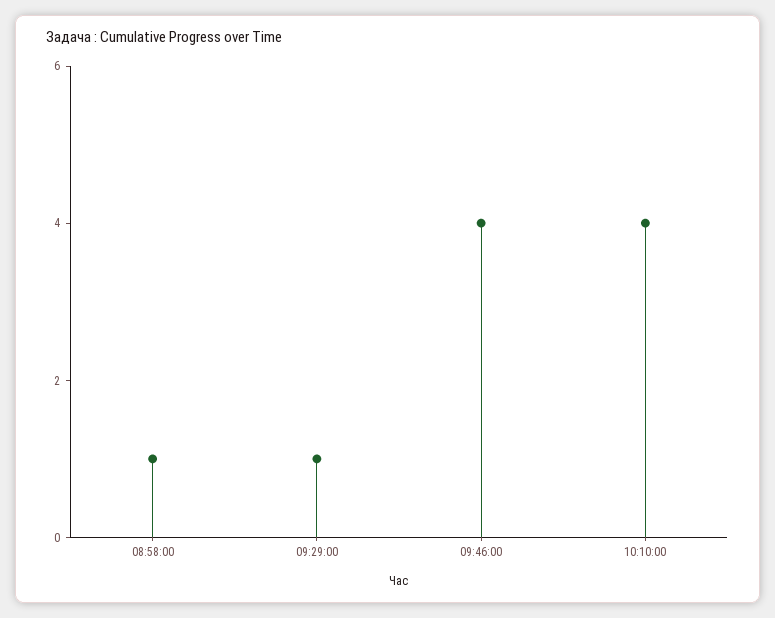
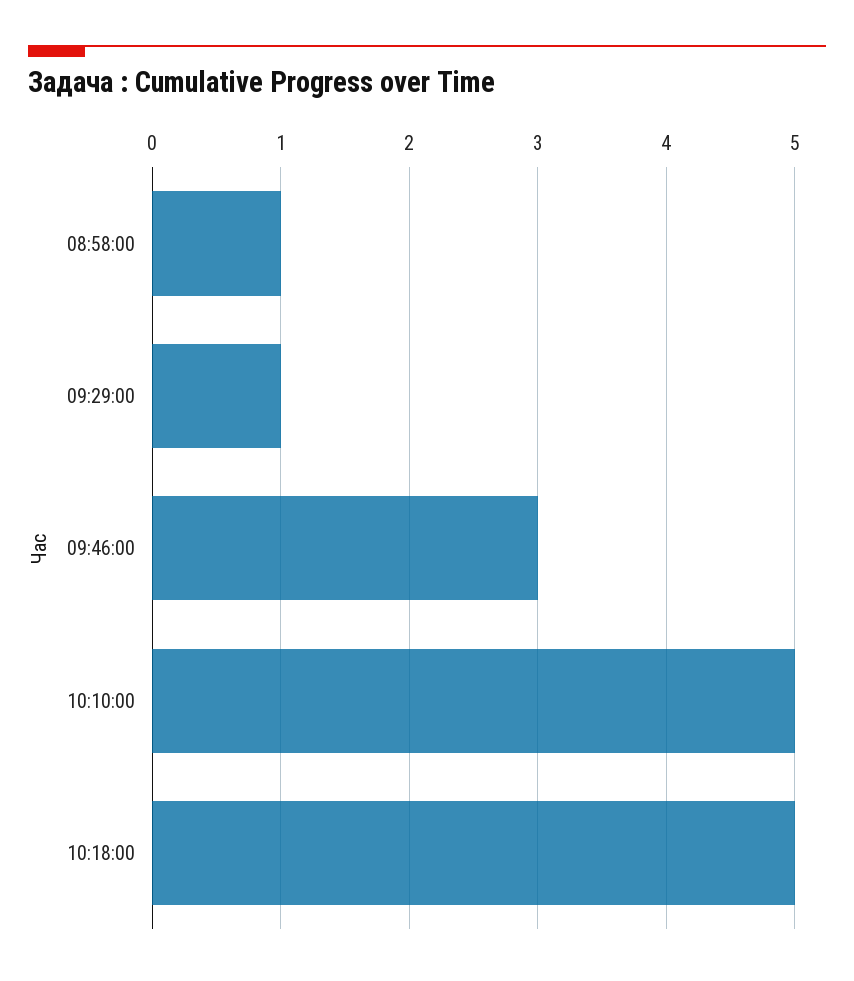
09:46:00: 4 -> 3
10:10:00: 4 -> 5
10:18:00: none -> 5

